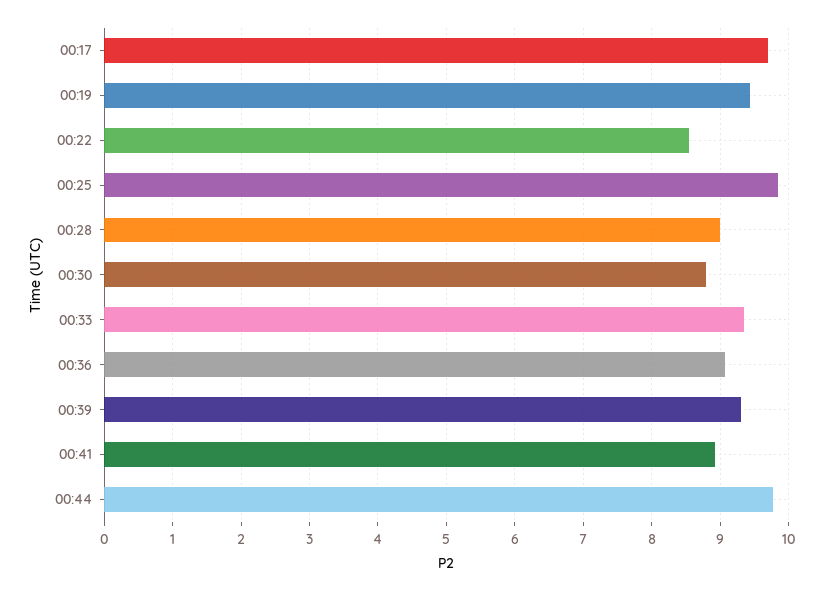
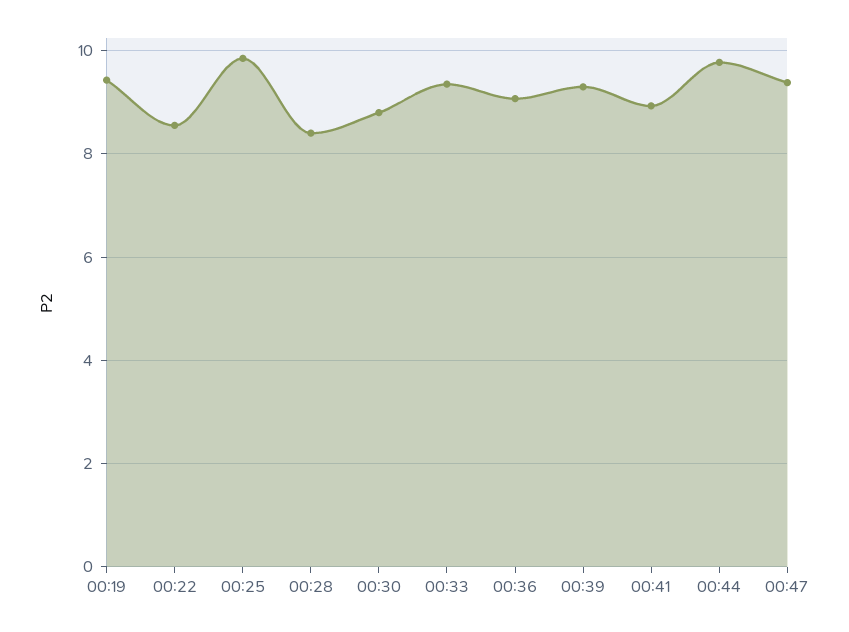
00:17: 9.7 -> none
00:28: 9 -> 8.4
00:47: none -> 9.4

